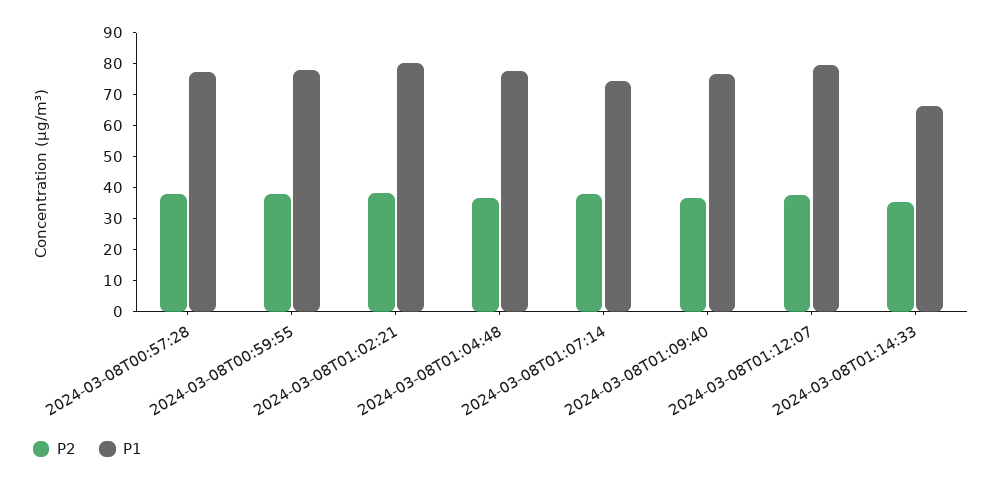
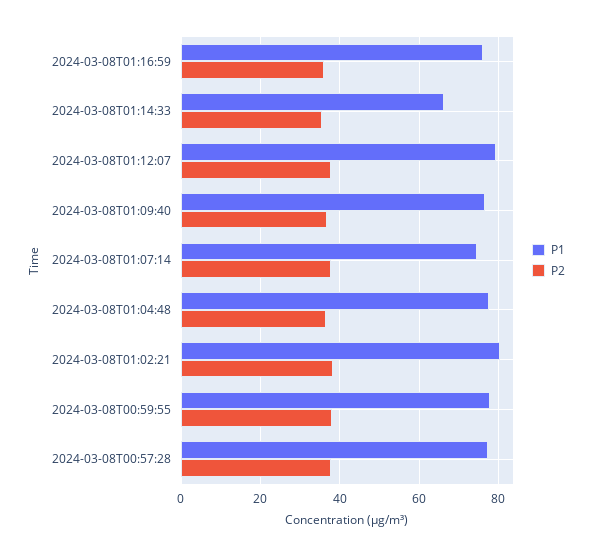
P1, 2024-03-08T01:16:59: none -> 76
P2, 2024-03-08T01:16:59: none -> 36

